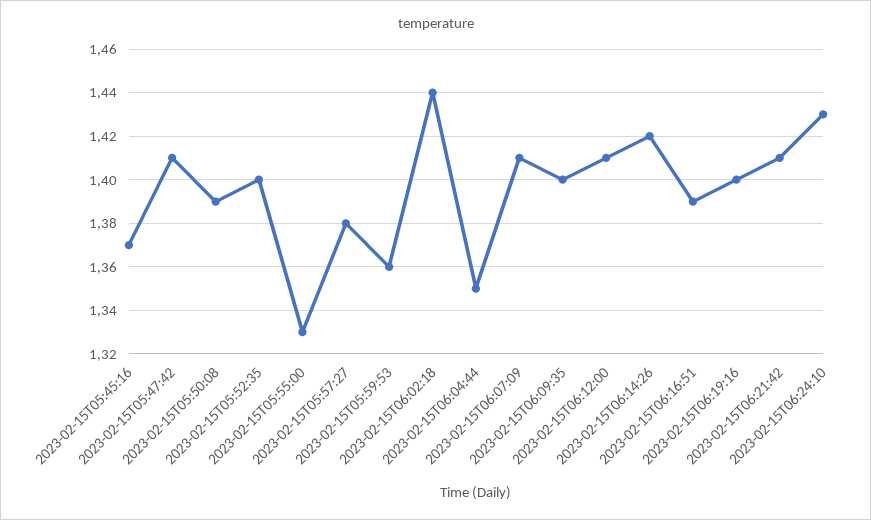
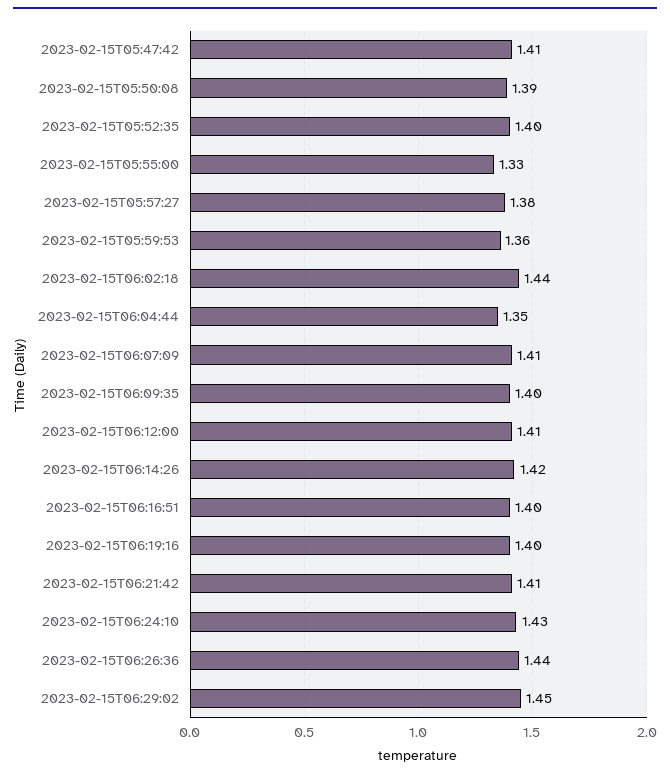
2023-02-15T05:45:16: 1.37 -> none
2023-02-15T06:16:51: 1.39 -> 1.4
2023-02-15T06:26:36: none -> 1.44
2023-02-15T06:29:02: none -> 1.45

